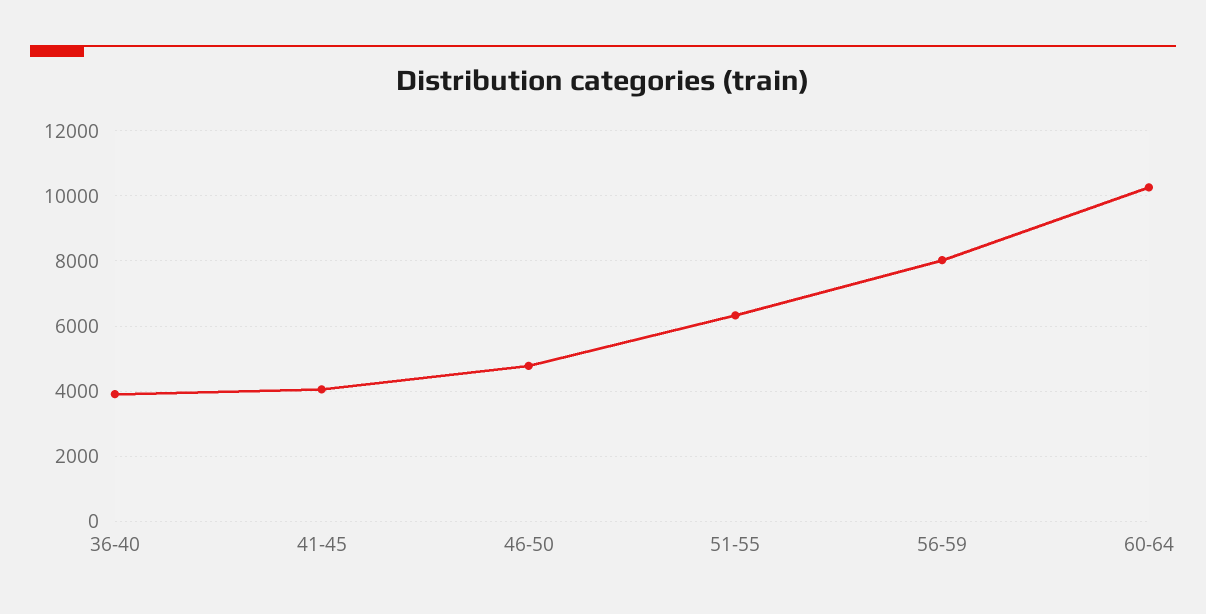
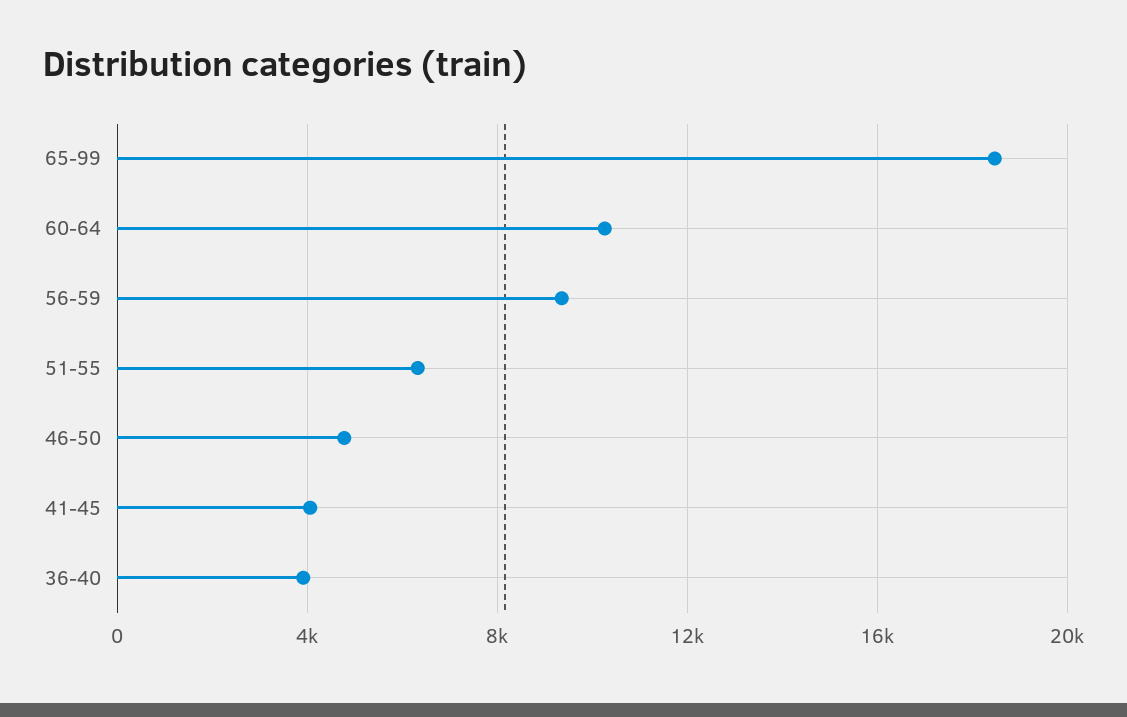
56-59: 8000 -> 9500
65-99: none -> 18500

